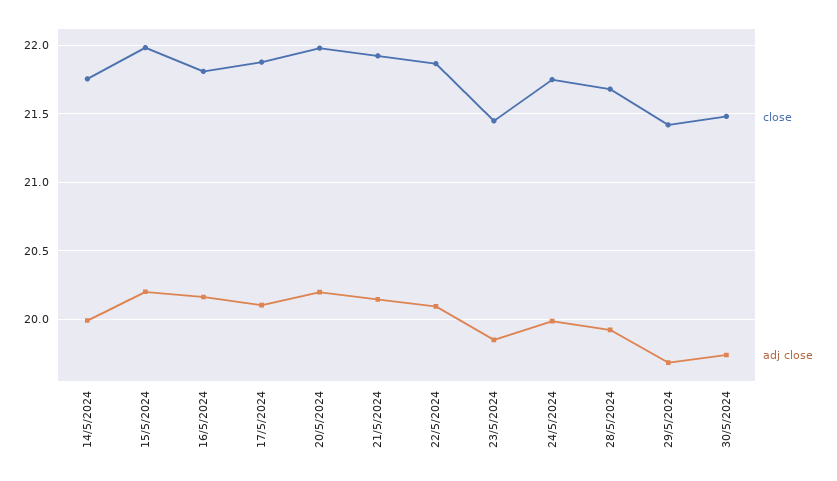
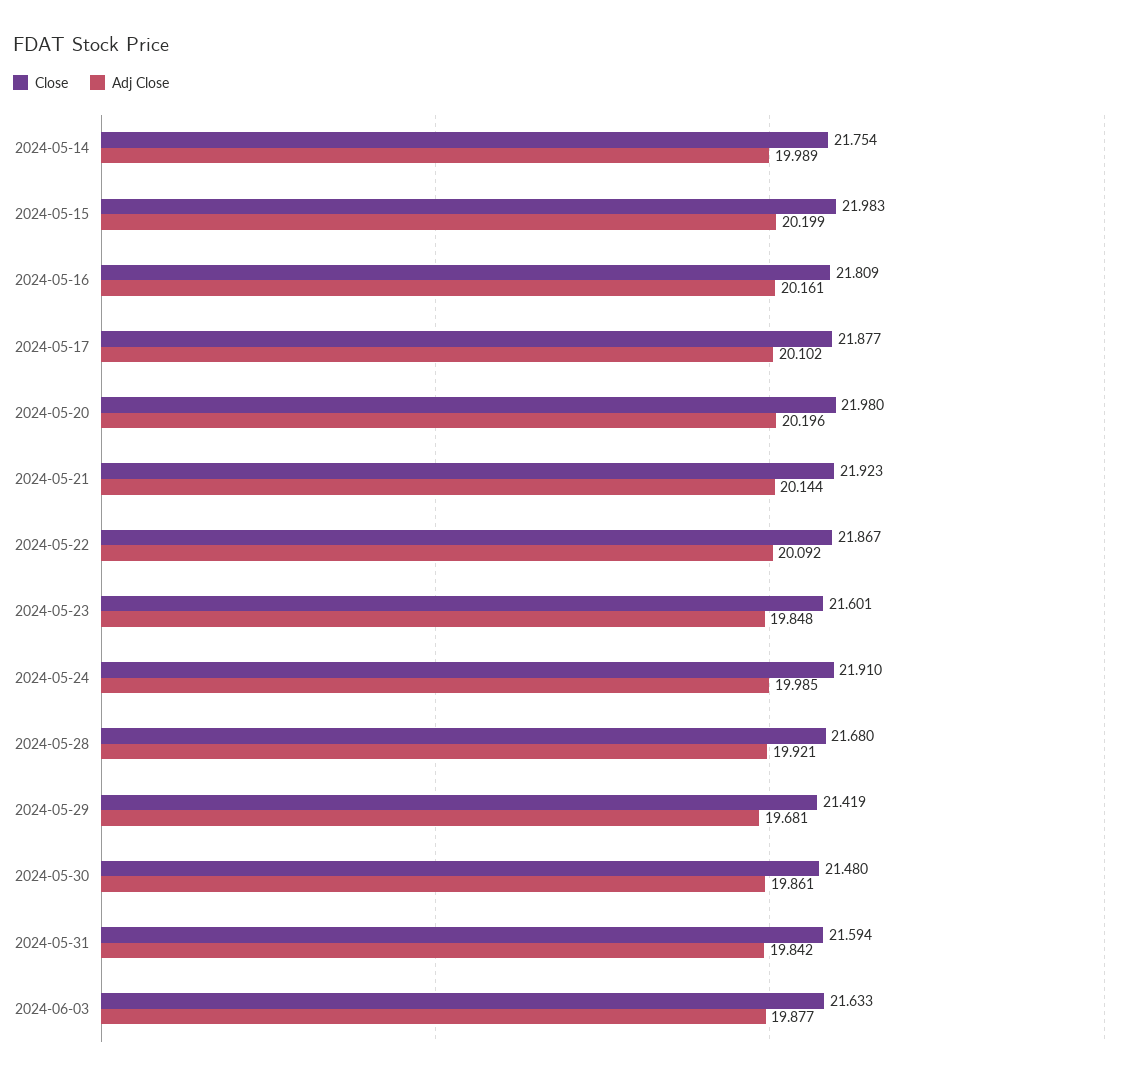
close, 23/5/2024: 21.45 -> 21.601
close, 24/5/2024: 21.75 -> 21.91
adj close, 30/5/2024: 19.75 -> 19.861
close, 2024-05-31: none -> 21.594
adj close, 2024-05-31: none -> 19.842
close, 2024-06-03: none -> 21.633
adj close, 2024-06-03: none -> 19.877

